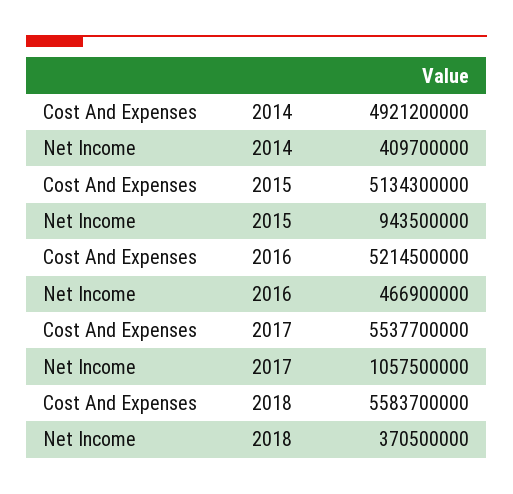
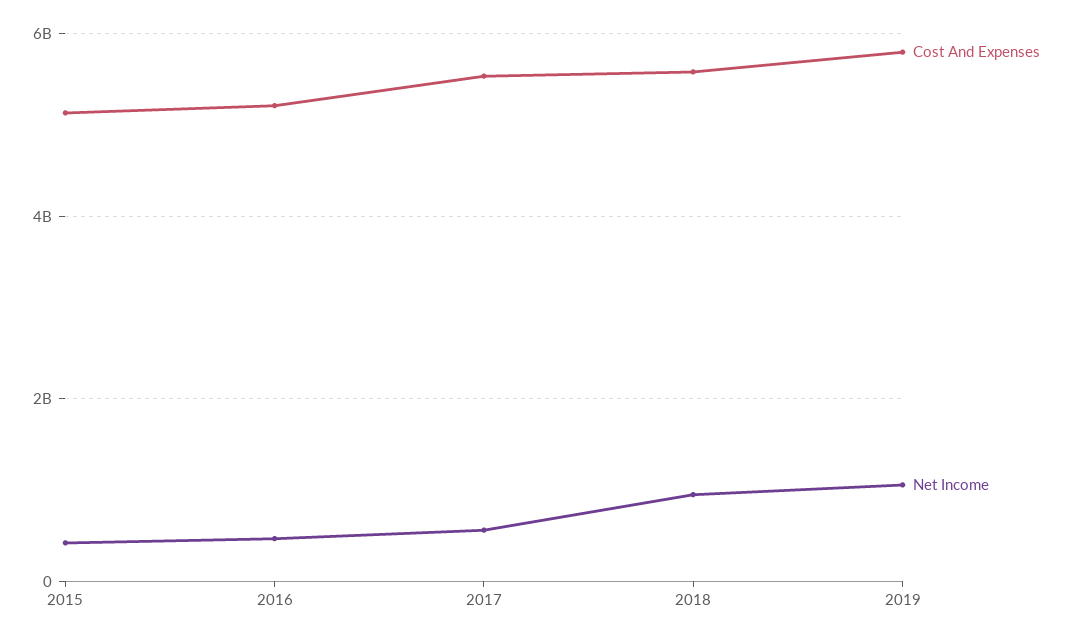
Cost And Expenses, 2014: 4921200000 -> none
Net Income, 2014: 409700000 -> none
Net Income, 2015: 943500000 -> 400000000
Net Income, 2017: 1057500000 -> 600000000
Net Income, 2018: 370500000 -> 1000000000
Cost And Expenses, 2019: none -> 5800000000
Net Income, 2019: none -> 1000000000

